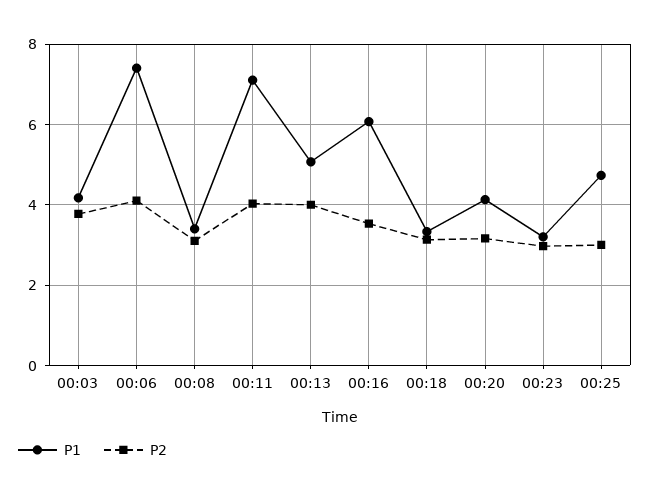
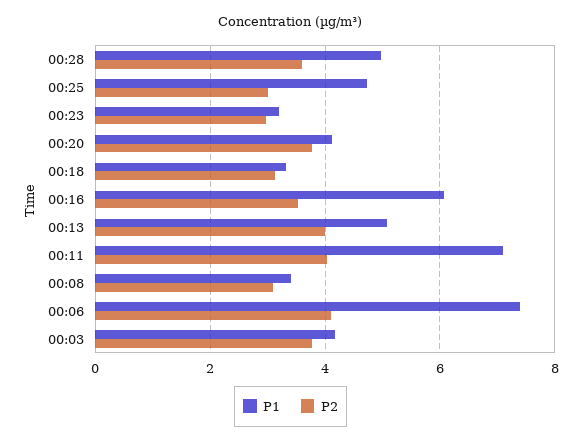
P2, 00:20: 3.2 -> 3.8
P1, 00:28: none -> 5
P2, 00:28: none -> 3.6

